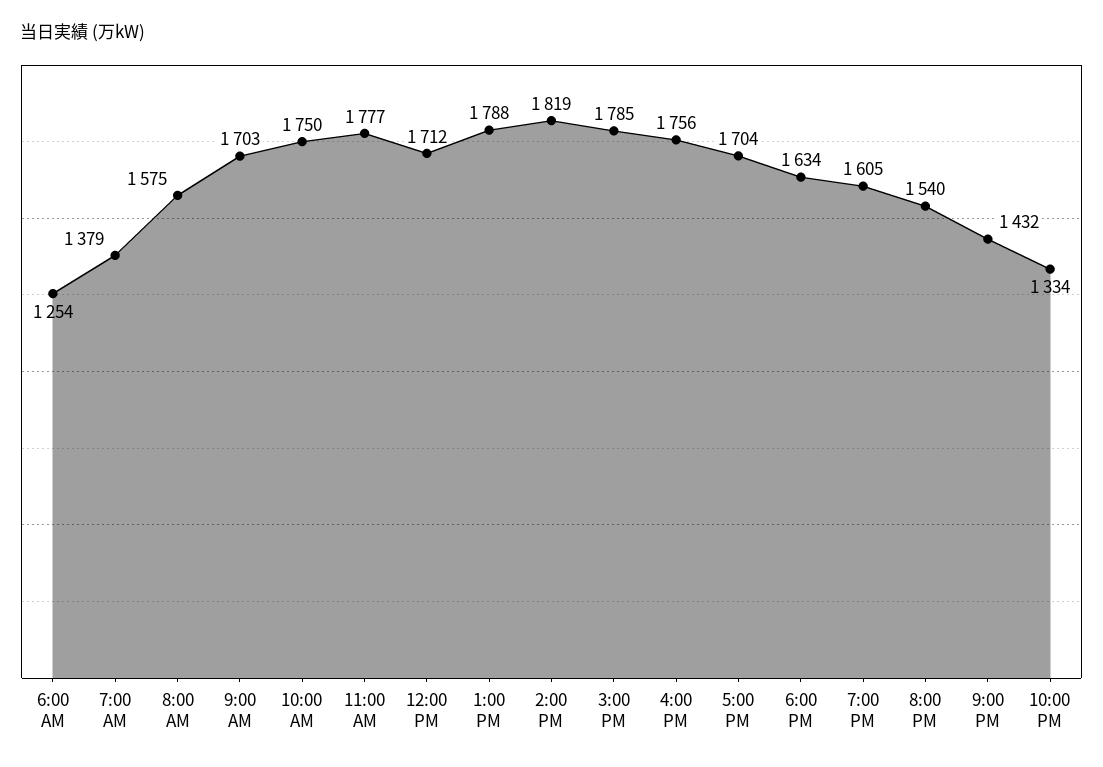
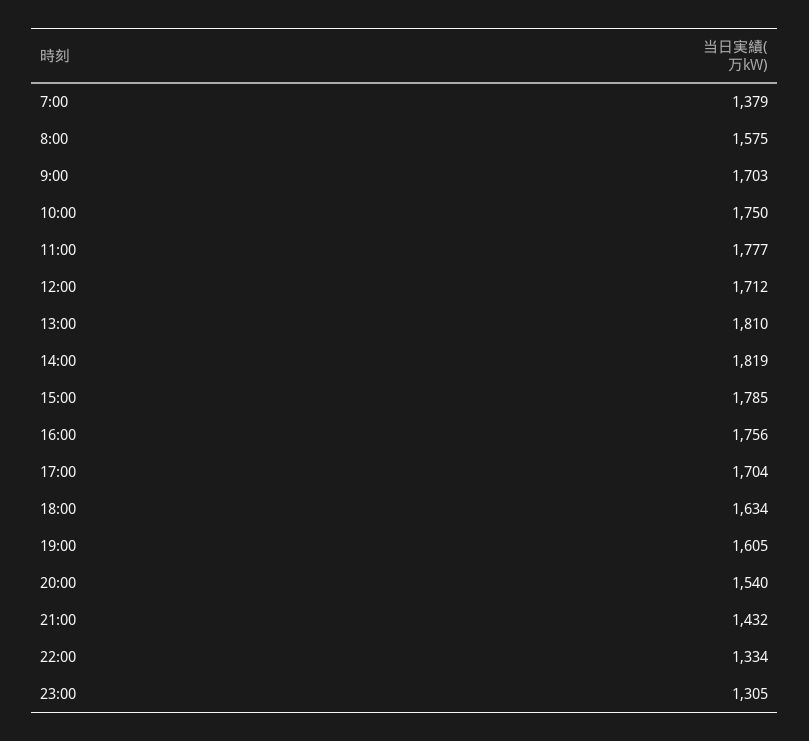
6:00 AM: 1254 -> none
1:00 PM: 1788 -> 1810
23:00: none -> 1305

